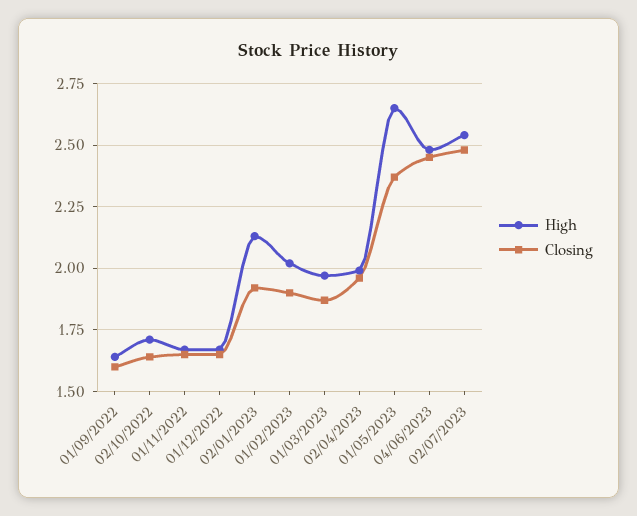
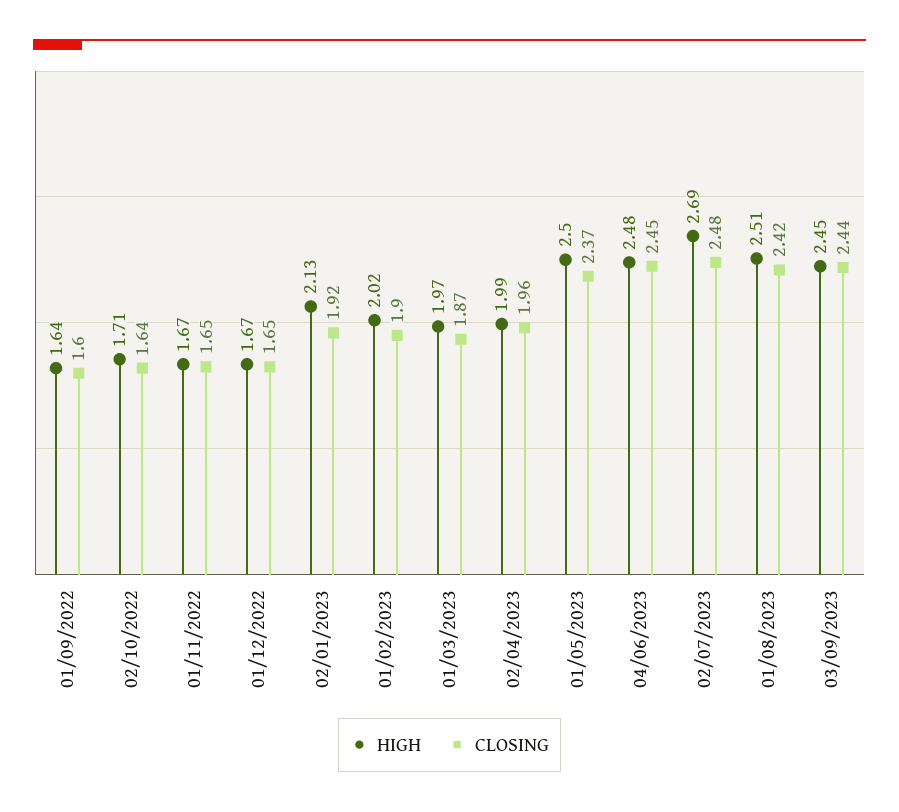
High, 01/05/2023: 2.65 -> 2.5
High, 02/07/2023: 2.55 -> 2.69
High, 01/08/2023: none -> 2.51
Closing, 01/08/2023: none -> 2.42
High, 03/09/2023: none -> 2.45
Closing, 03/09/2023: none -> 2.44

